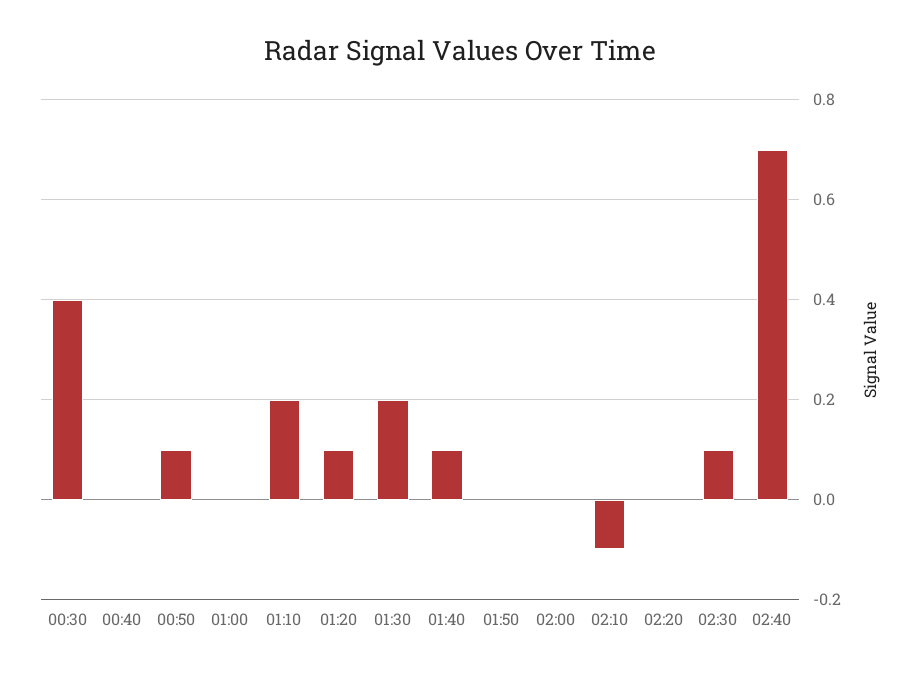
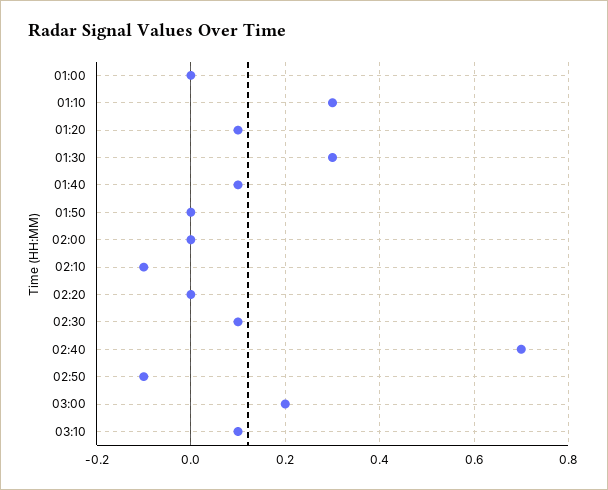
00:30: 0.4 -> none
00:40: 0 -> none
00:50: 0.1 -> none
01:10: 0.2 -> 0.3
01:30: 0.2 -> 0.3
02:50: none -> -0.1
03:00: none -> 0.2
03:10: none -> 0.1

